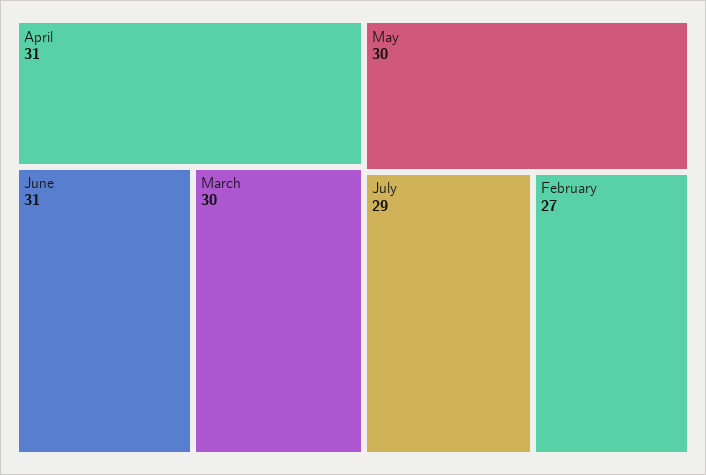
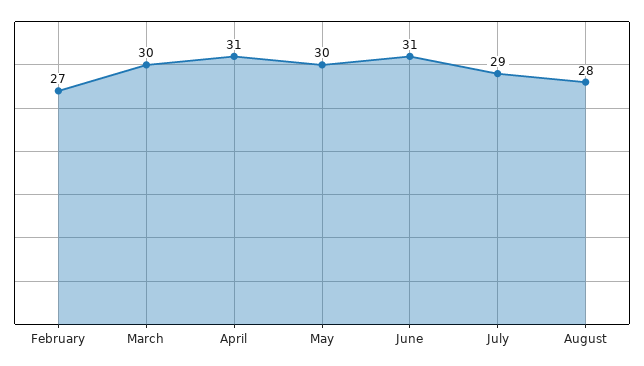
August: none -> 28

